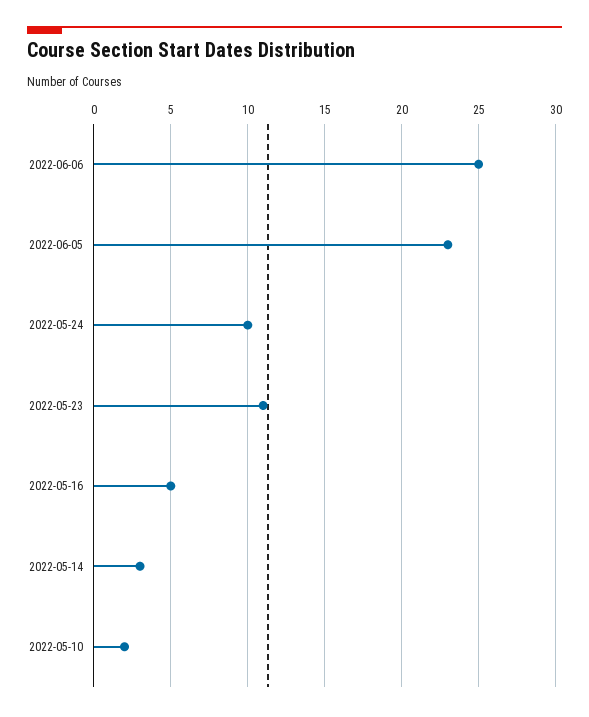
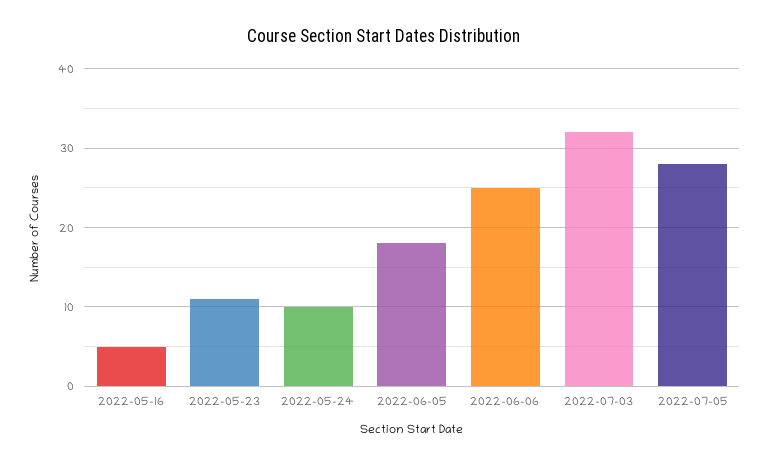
2022-06-05: 23 -> 18
2022-05-14: 3 -> none
2022-05-10: 2 -> none
2022-07-03: none -> 32
2022-07-05: none -> 28

